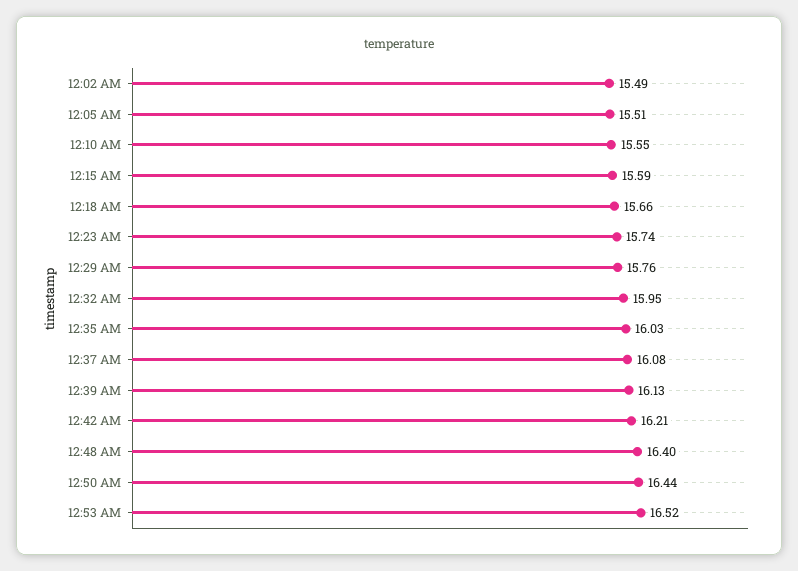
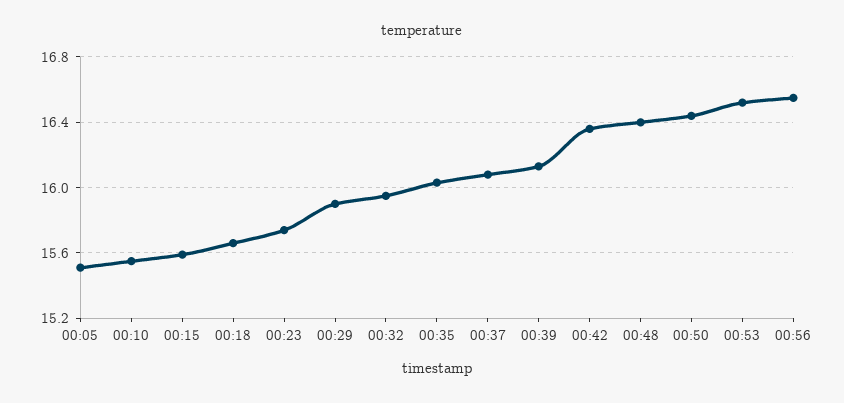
12:02 AM: 15.49 -> none
12:29 AM: 15.76 -> 15.9
12:42 AM: 16.21 -> 16.35
00:56: none -> 16.55

